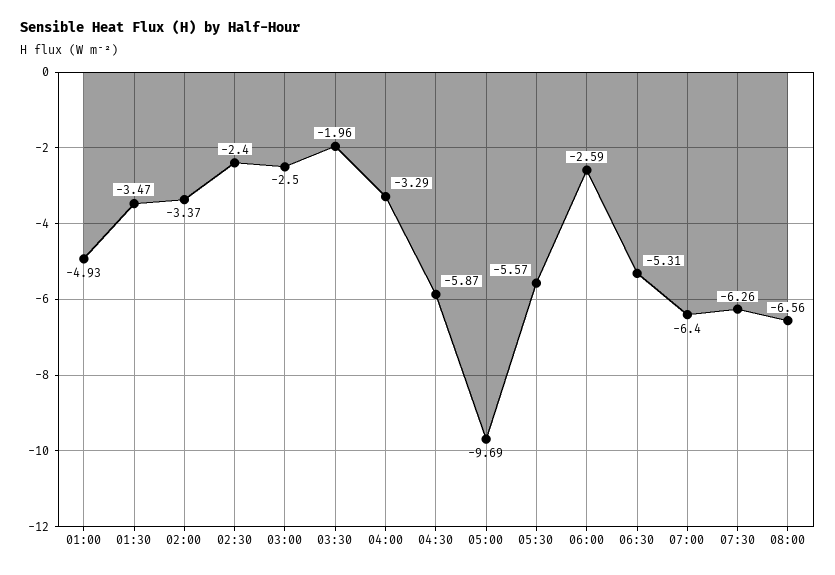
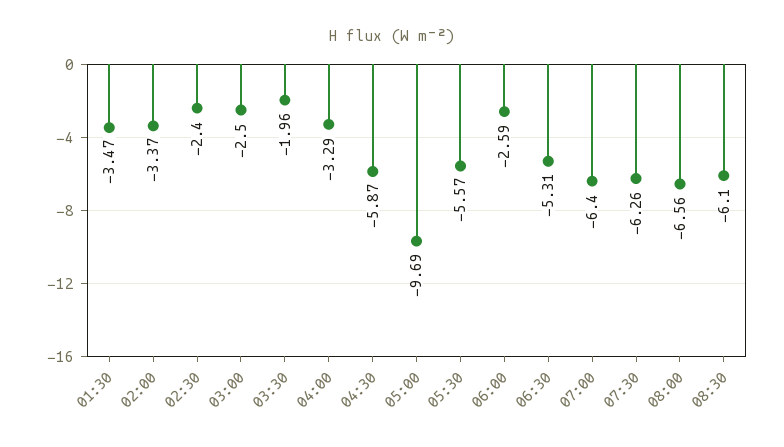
01:00: -4.93 -> none
08:30: none -> -6.1

